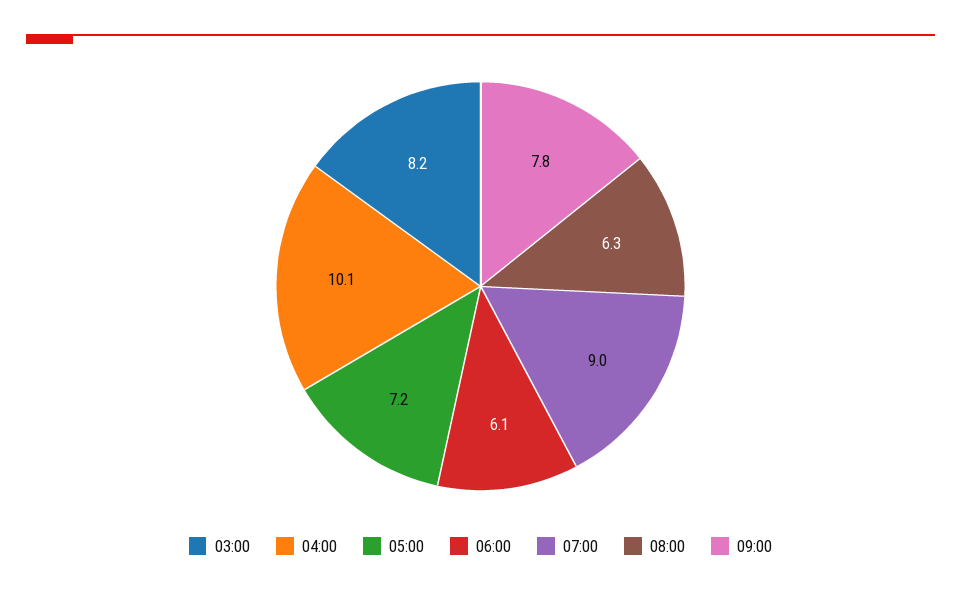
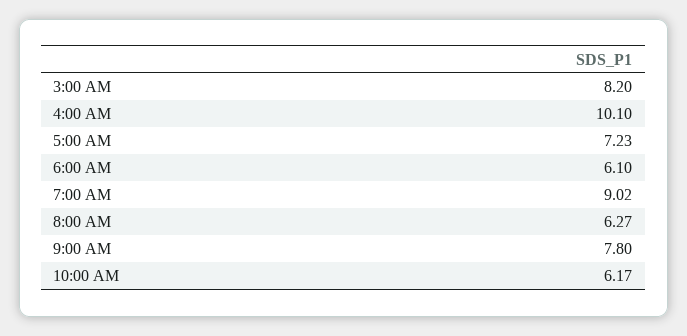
10:00 AM: none -> 6.17

